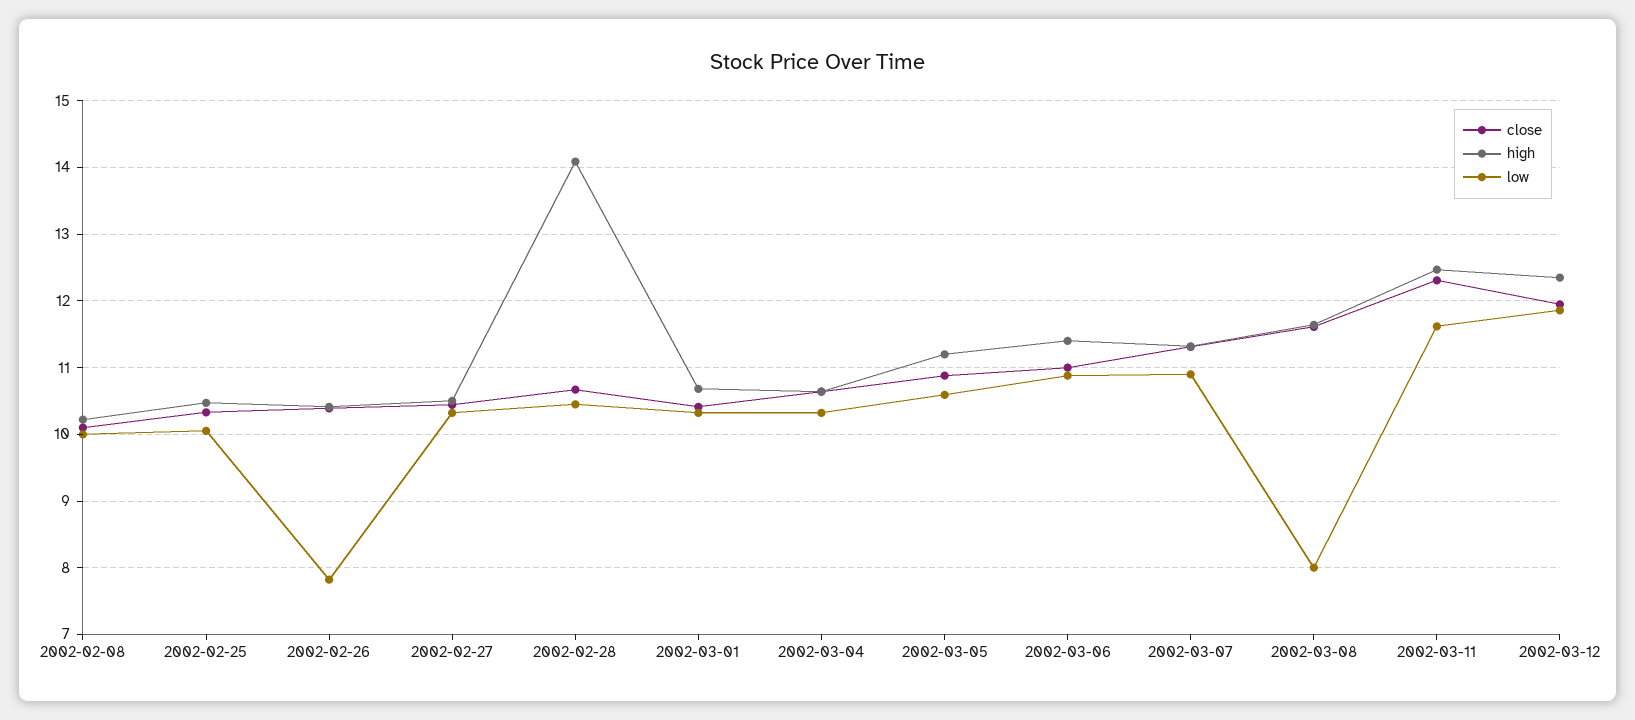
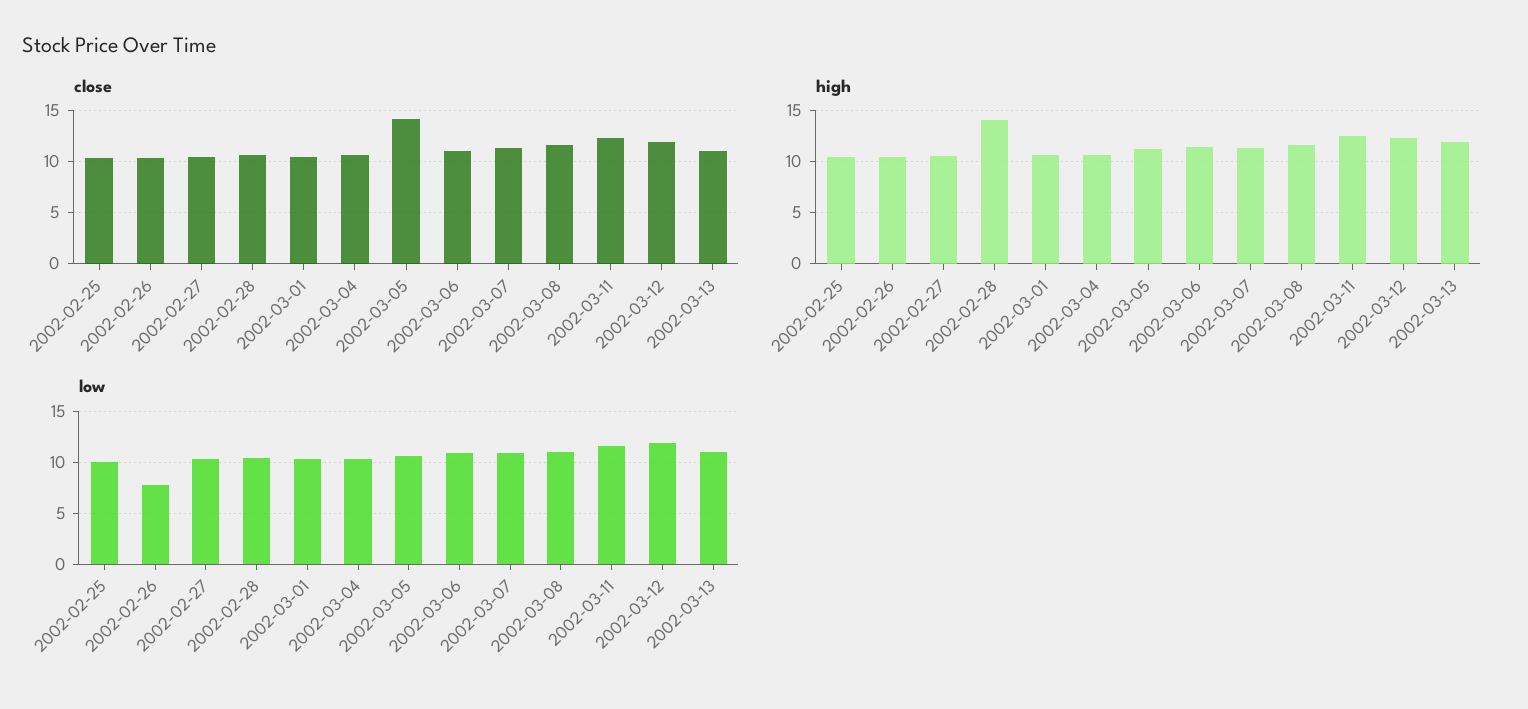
close, 2002-02-08: 10.1 -> none
high, 2002-02-08: 10.2 -> none
low, 2002-02-08: 10 -> none
close, 2002-03-05: 10.9 -> 14
low, 2002-03-08: 8 -> 11
close, 2002-03-13: none -> 11
high, 2002-03-13: none -> 12
low, 2002-03-13: none -> 11

